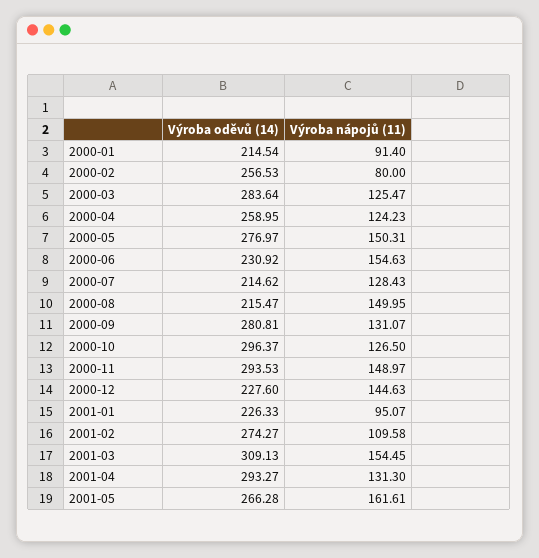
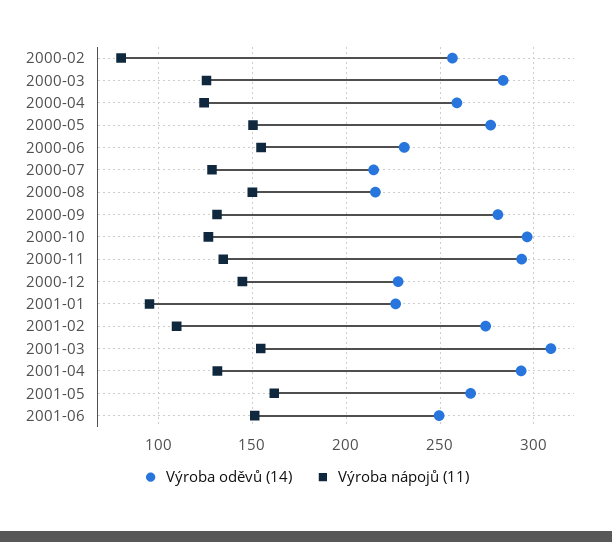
Výroba oděvů (14), 2000-01: 214.54 -> none
Výroba nápojů (11), 2000-01: 91.4 -> none
Výroba nápojů (11), 2000-11: 148.97 -> 135
Výroba oděvů (14), 2001-06: none -> 250
Výroba nápojů (11), 2001-06: none -> 150

